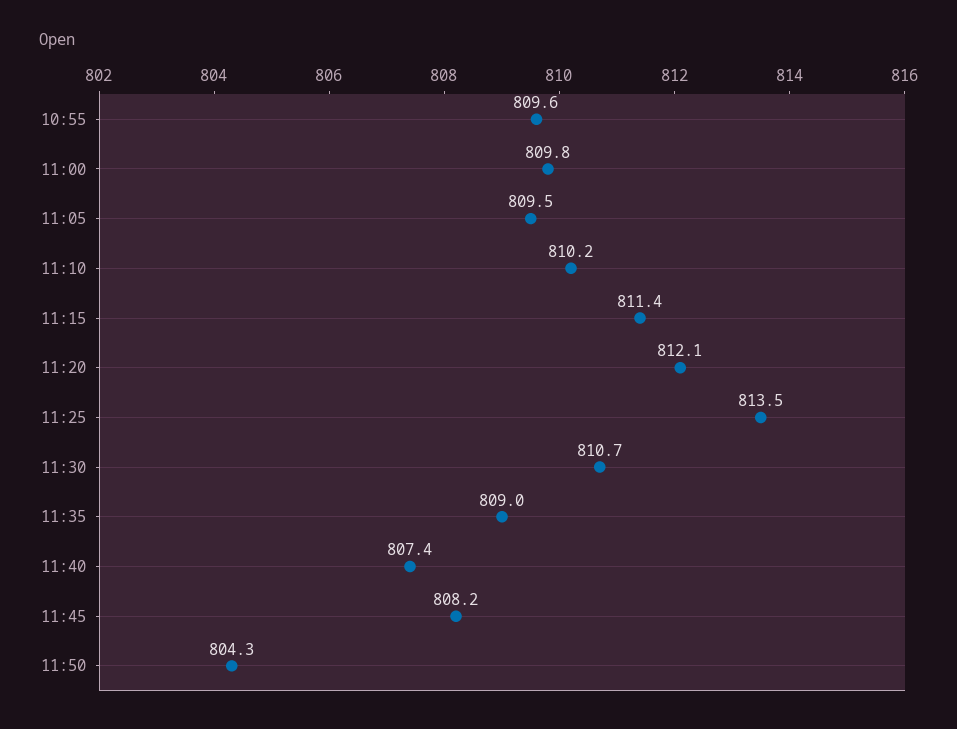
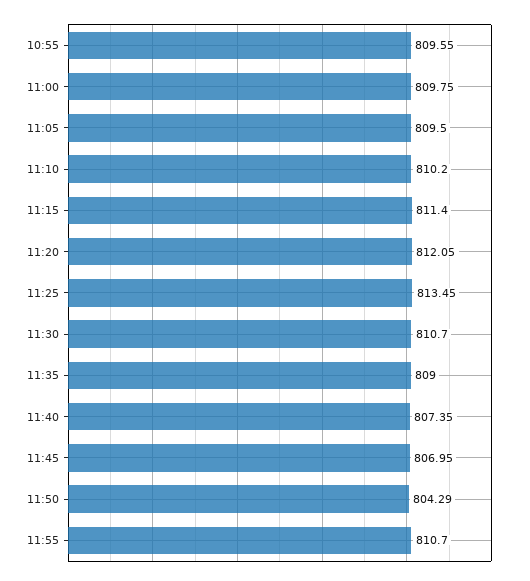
11:45: 808.2 -> 806.95
11:55: none -> 810.7

